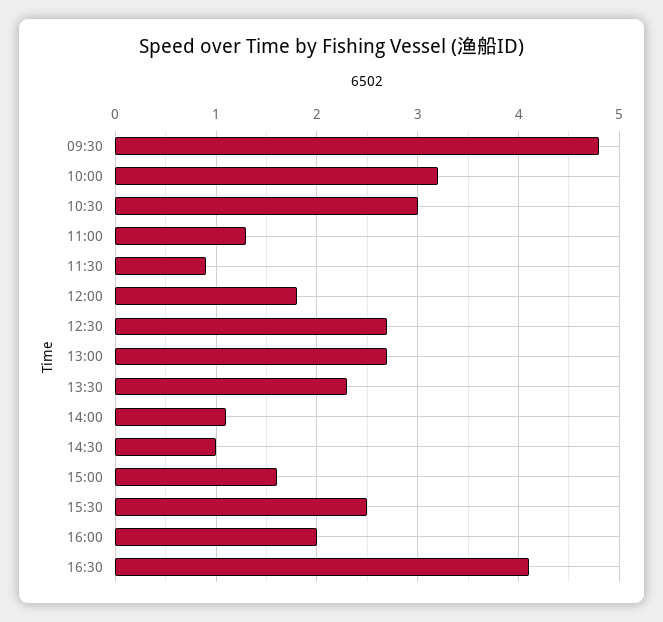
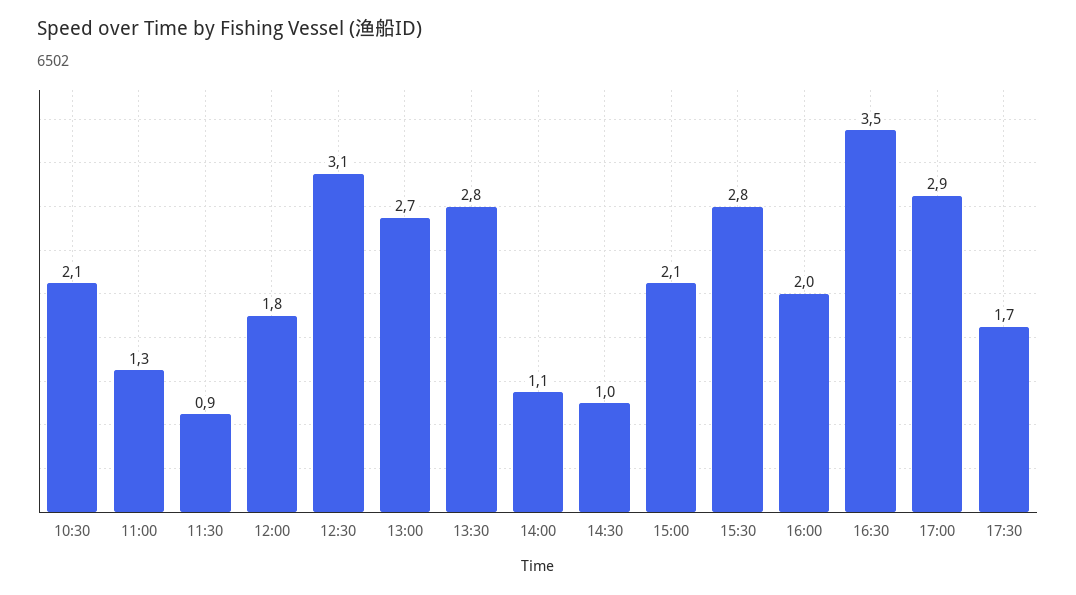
09:30: 4.8 -> none
10:00: 3.2 -> none
10:30: 3 -> 2.1
12:30: 2.7 -> 3.1
13:30: 2.3 -> 2.8
15:00: 1.6 -> 2.1
15:30: 2.5 -> 2.8
16:30: 4.1 -> 3.5
17:00: none -> 2.9
17:30: none -> 1.7

